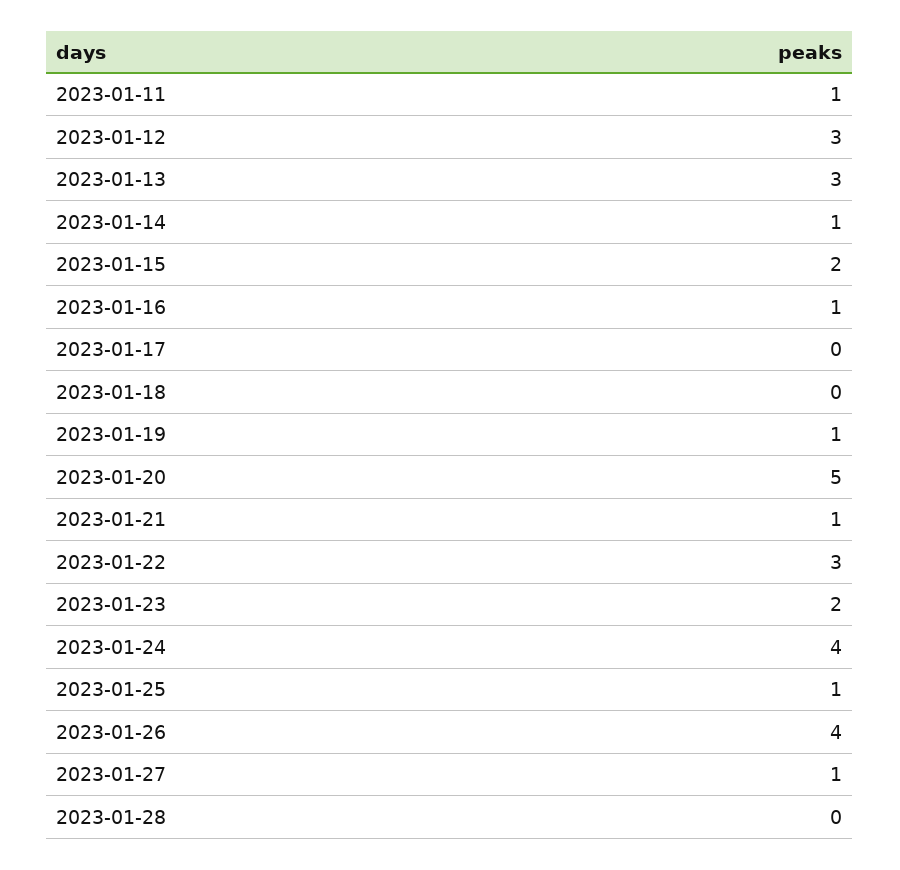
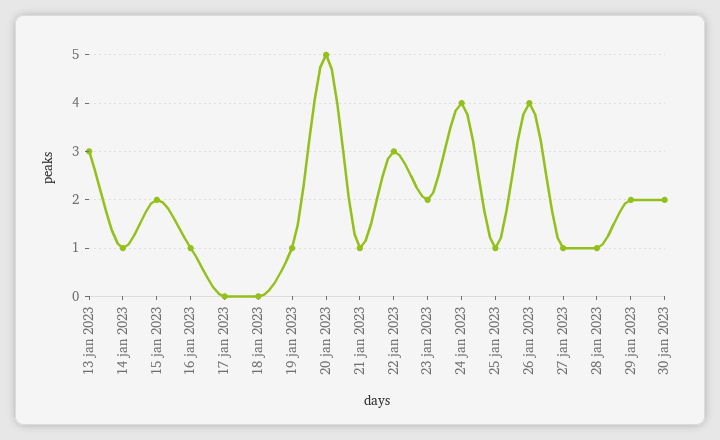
2023-01-11: 1 -> none
2023-01-12: 3 -> none
2023-01-28: 0 -> 1
29 jan 2023: none -> 2
30 jan 2023: none -> 2

